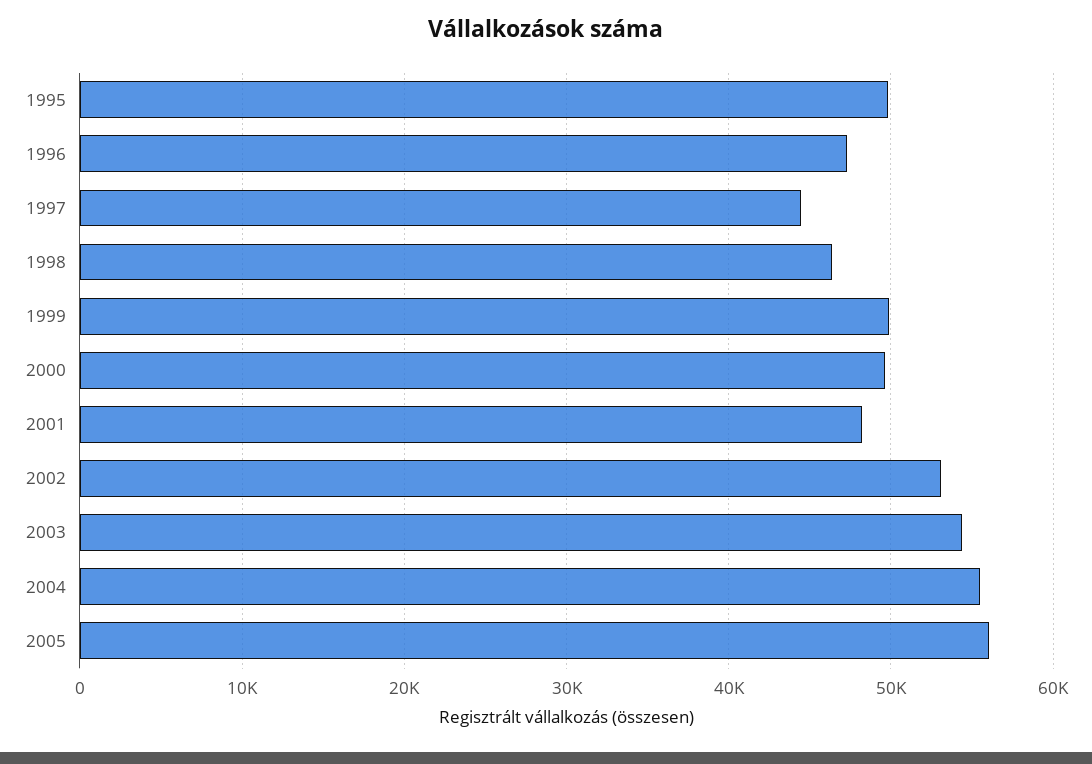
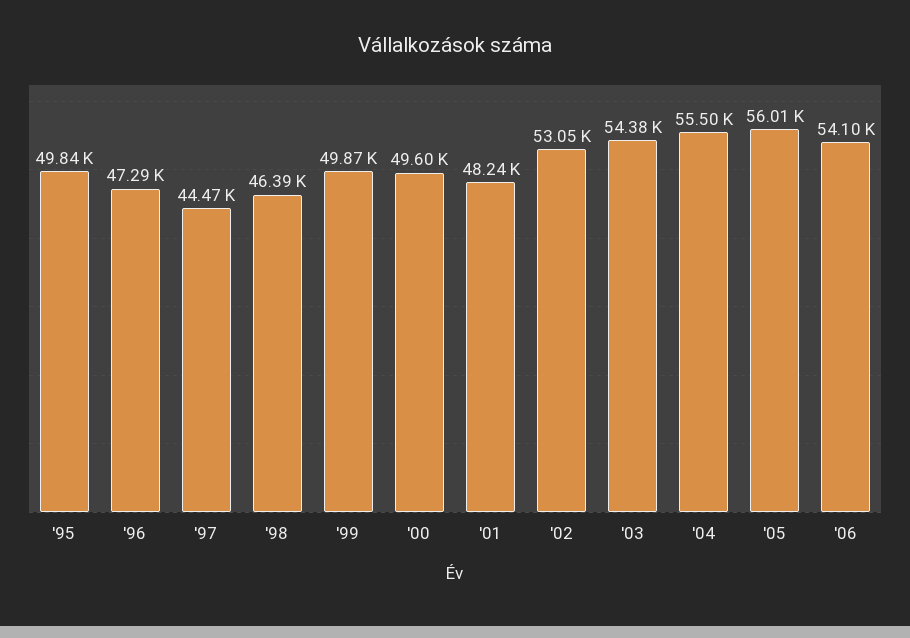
'06: none -> 54100

